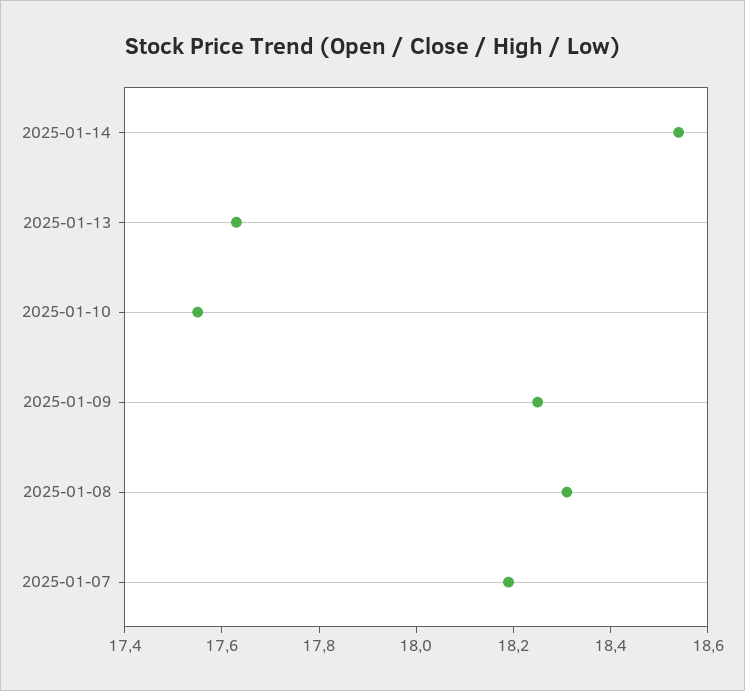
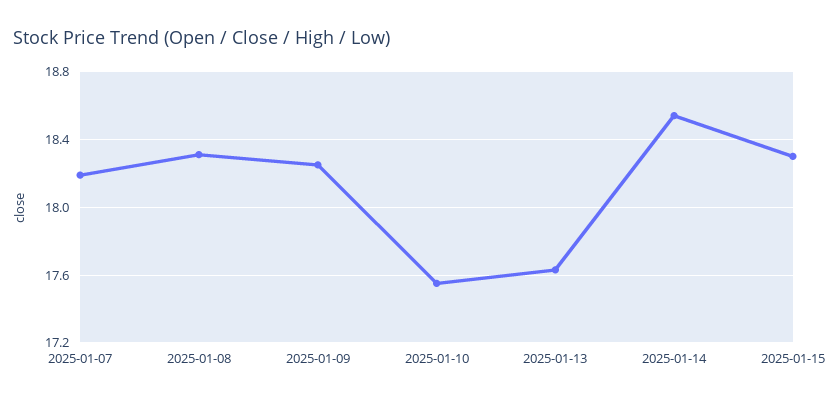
2025-01-15: none -> 18.3

